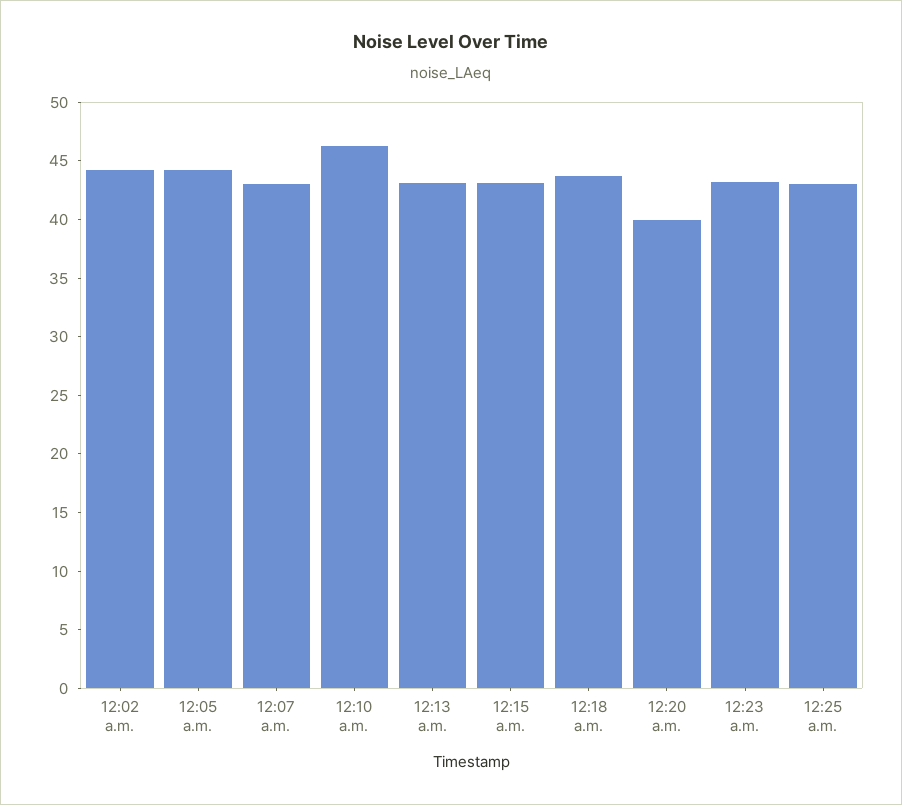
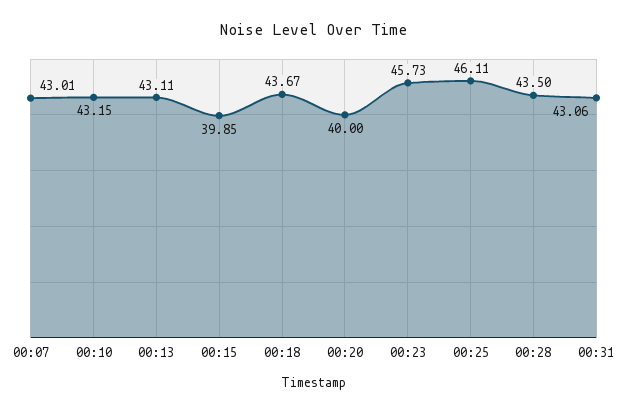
12:02 a.m.: 44 -> none
12:05 a.m.: 44 -> none
12:10 a.m.: 46 -> 43.15
12:15 a.m.: 43 -> 39.85
12:23 a.m.: 43 -> 45.73
12:25 a.m.: 43 -> 46.11
00:28: none -> 43.5
00:31: none -> 43.06

